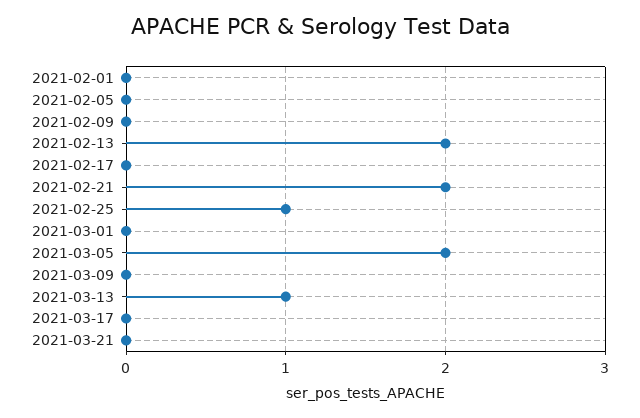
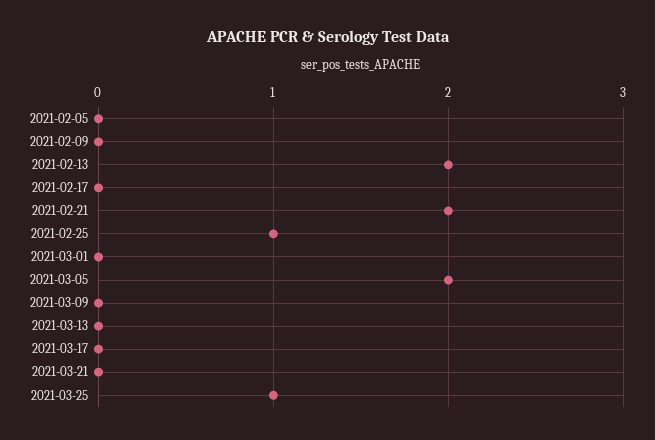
2021-02-01: 0 -> none
2021-03-13: 1 -> 0
2021-03-25: none -> 1

